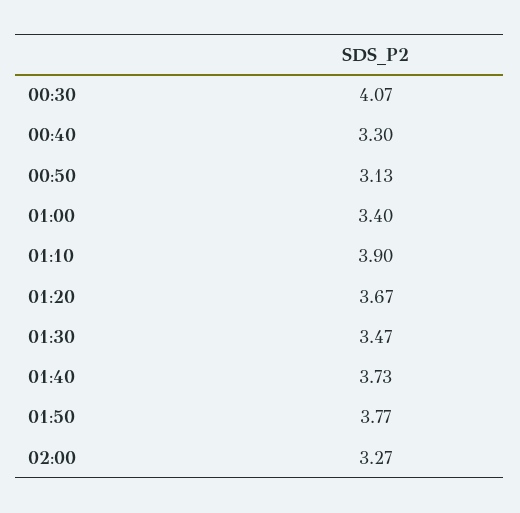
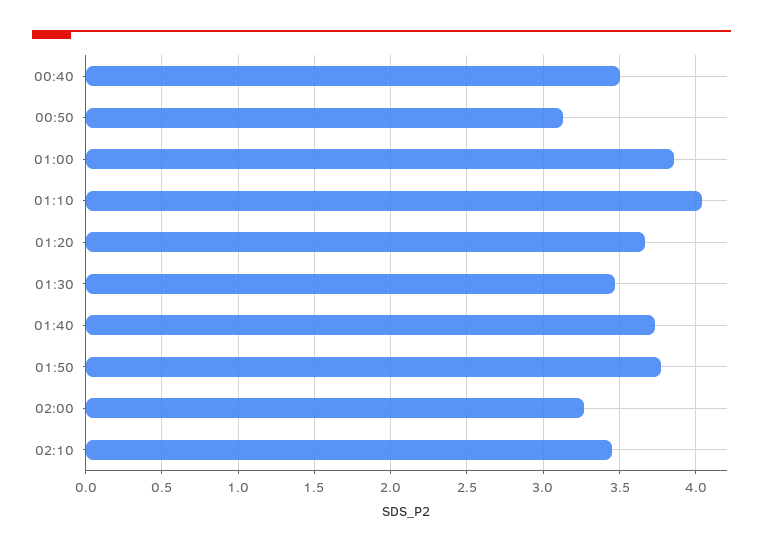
00:30: 4.07 -> none
00:40: 3.3 -> 3.5
01:00: 3.4 -> 3.85
01:10: 3.9 -> 4.05
02:10: none -> 3.45

